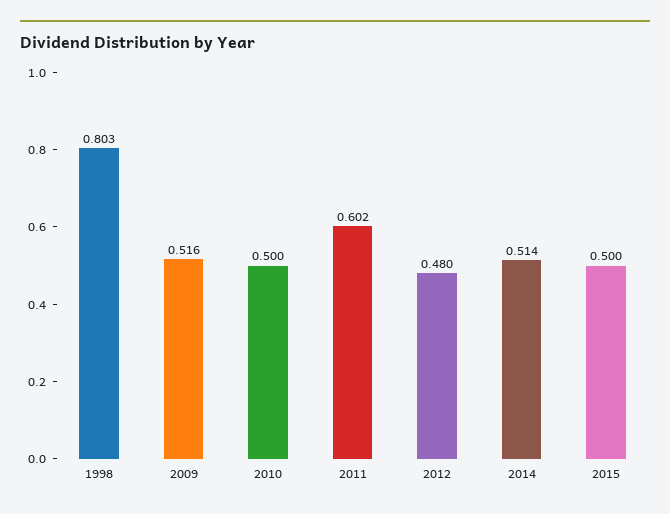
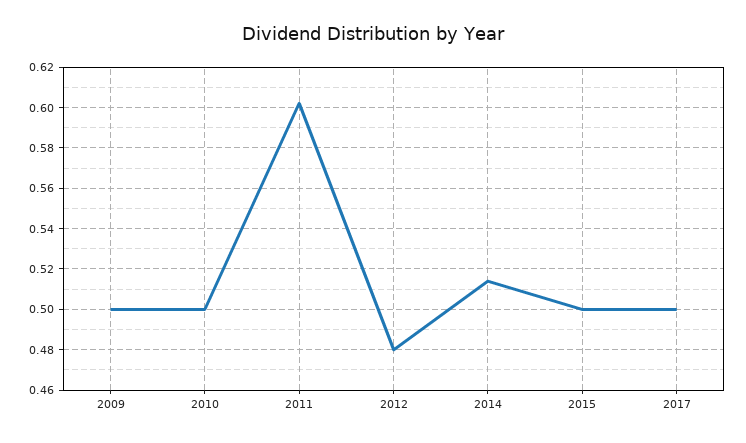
1998: 0.803 -> none
2009: 0.516 -> 0.5
2017: none -> 0.5

